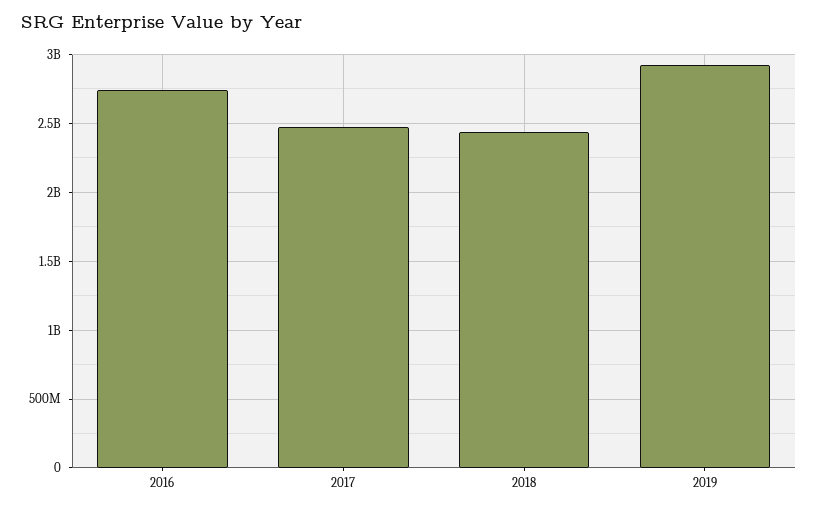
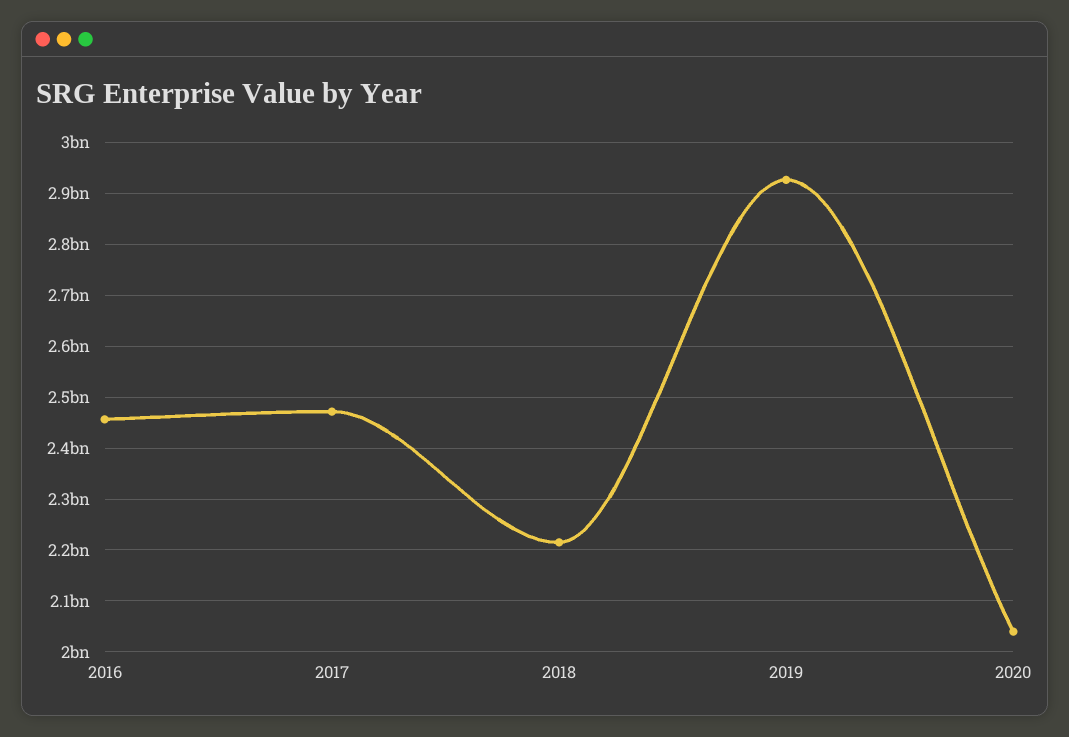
2016: 2750000000 -> 2460000000
2018: 2450000000 -> 2220000000
2020: none -> 2040000000

